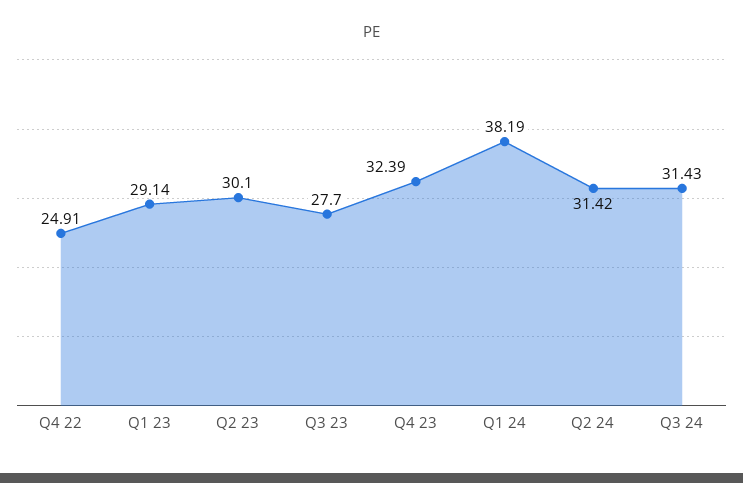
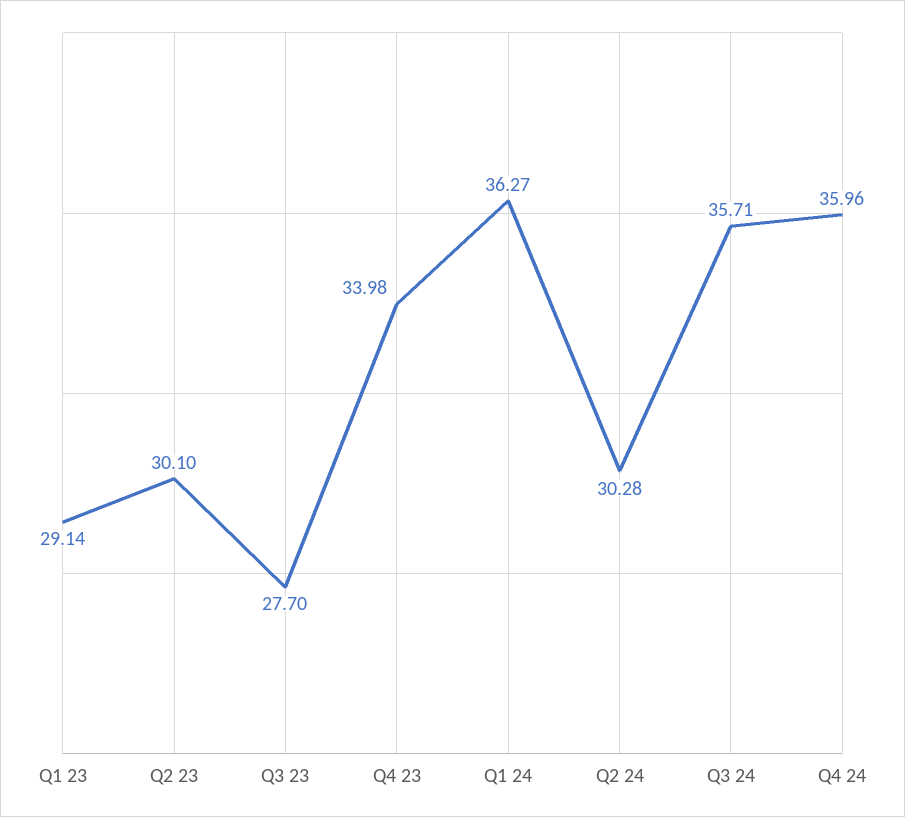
Q4 22: 24.91 -> none
Q4 23: 32.39 -> 33.98
Q1 24: 38.19 -> 36.27
Q2 24: 31.42 -> 30.28
Q3 24: 31.43 -> 35.71
Q4 24: none -> 35.96

